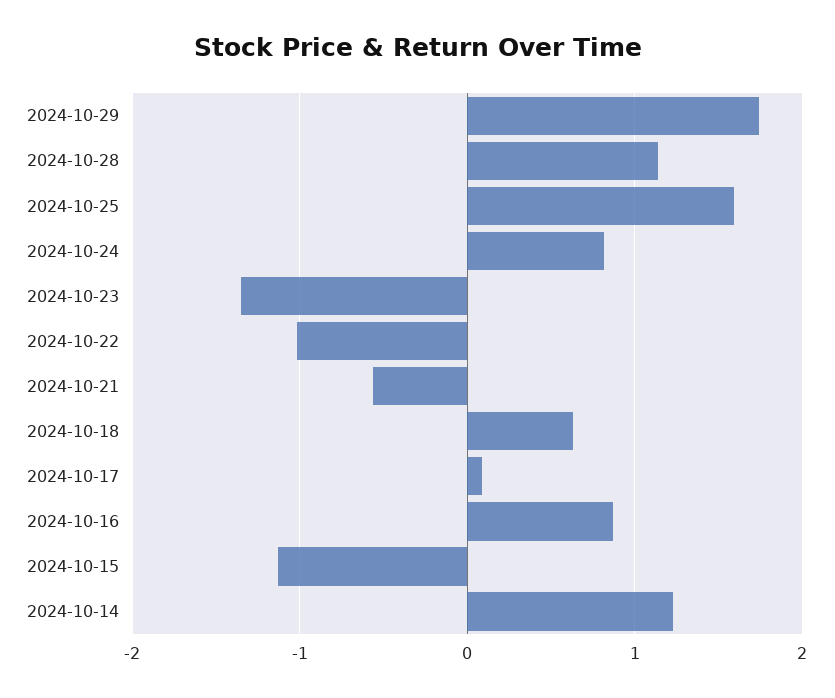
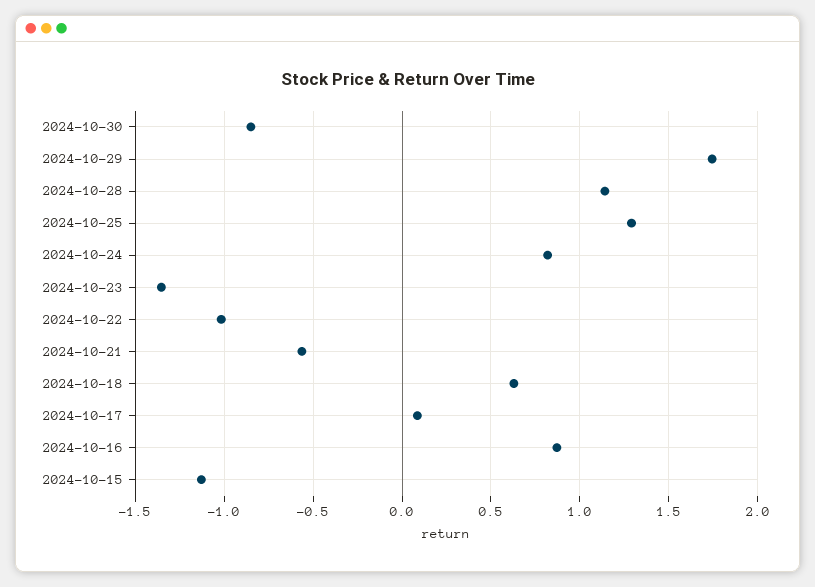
2024-10-25: 1.6 -> 1.3
2024-10-14: 1.2 -> none
2024-10-30: none -> -0.85

